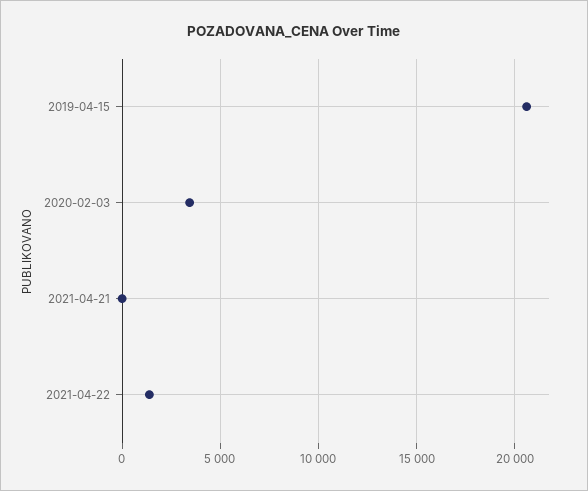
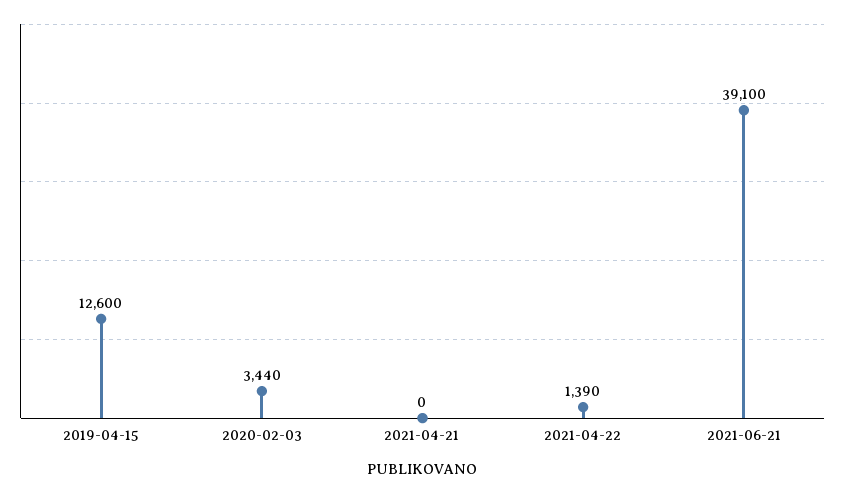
2019-04-15: 20500 -> 12600
2021-06-21: none -> 39100

